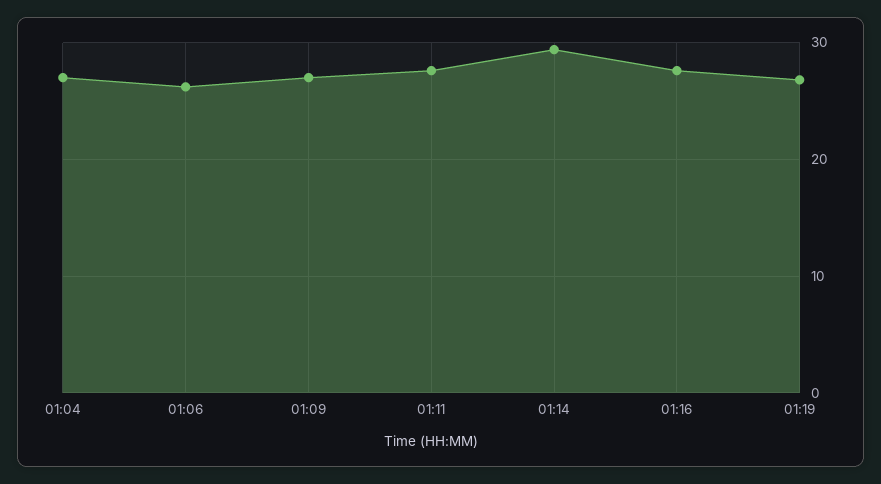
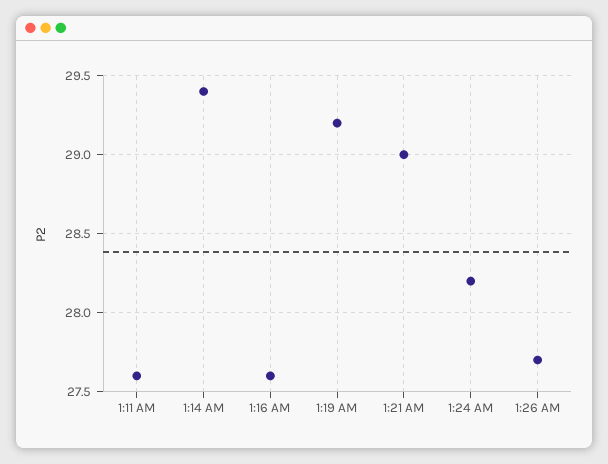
01:04: 27 -> none
01:06: 26 -> none
01:09: 27 -> none
01:19: 27 -> 29.2
1:21 AM: none -> 29
1:24 AM: none -> 28.2
1:26 AM: none -> 27.7

